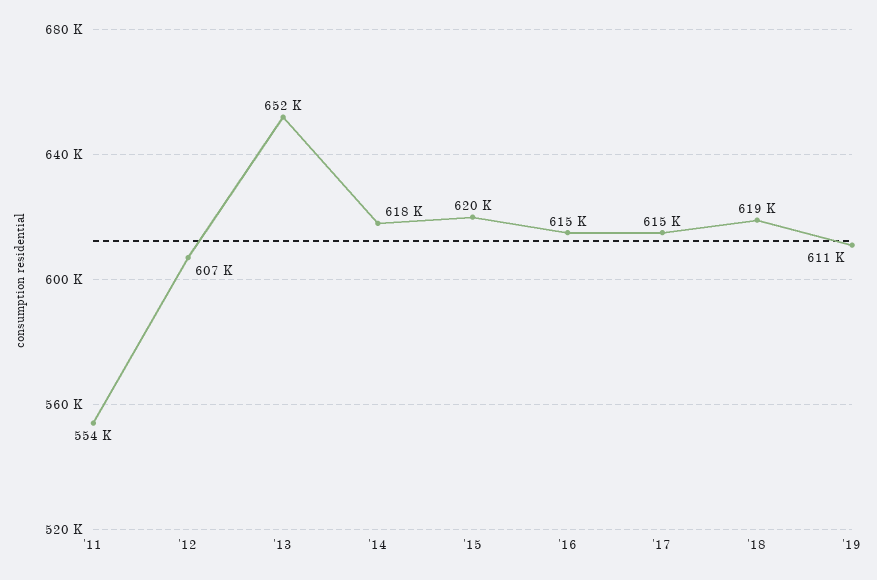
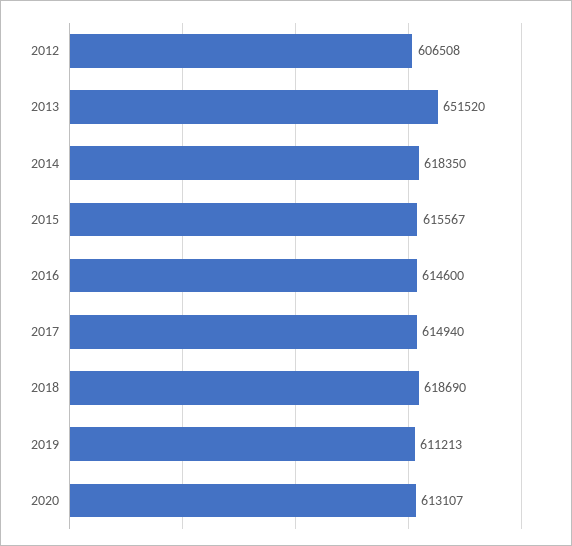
'11: 554000 -> none
'15: 620000 -> 615567
2020: none -> 613107

